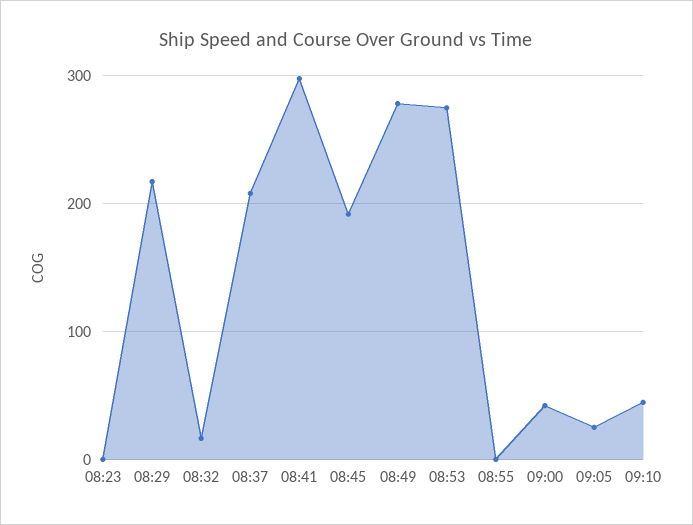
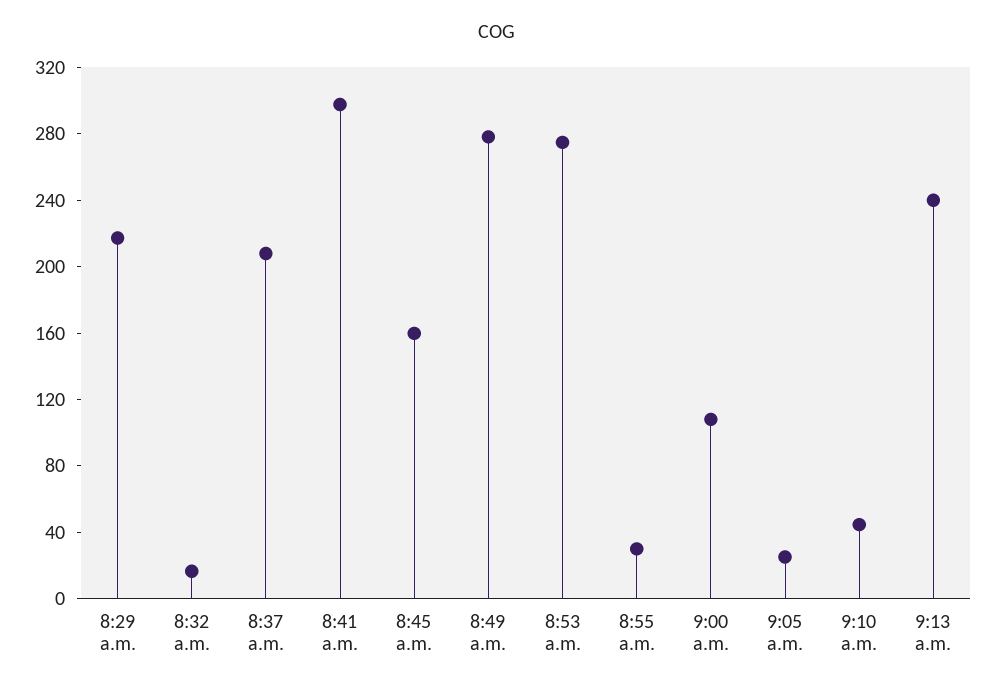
08:23: 0 -> none
08:45: 190 -> 160
08:55: 0 -> 30
09:00: 40 -> 110
9:13 a.m.: none -> 240

